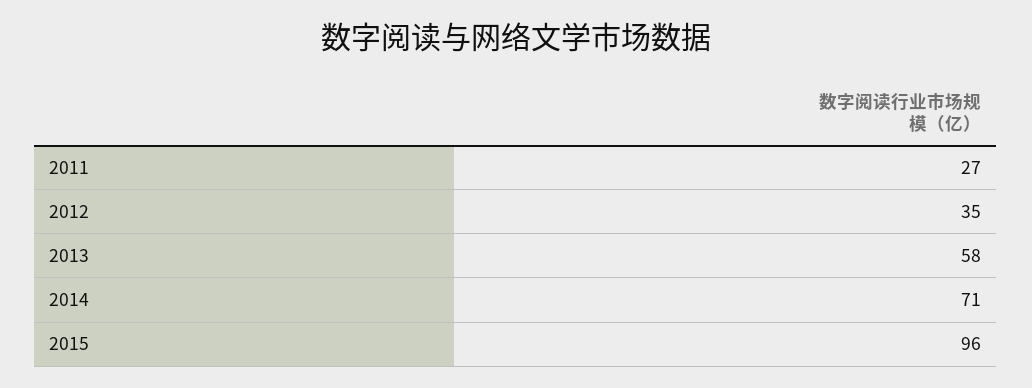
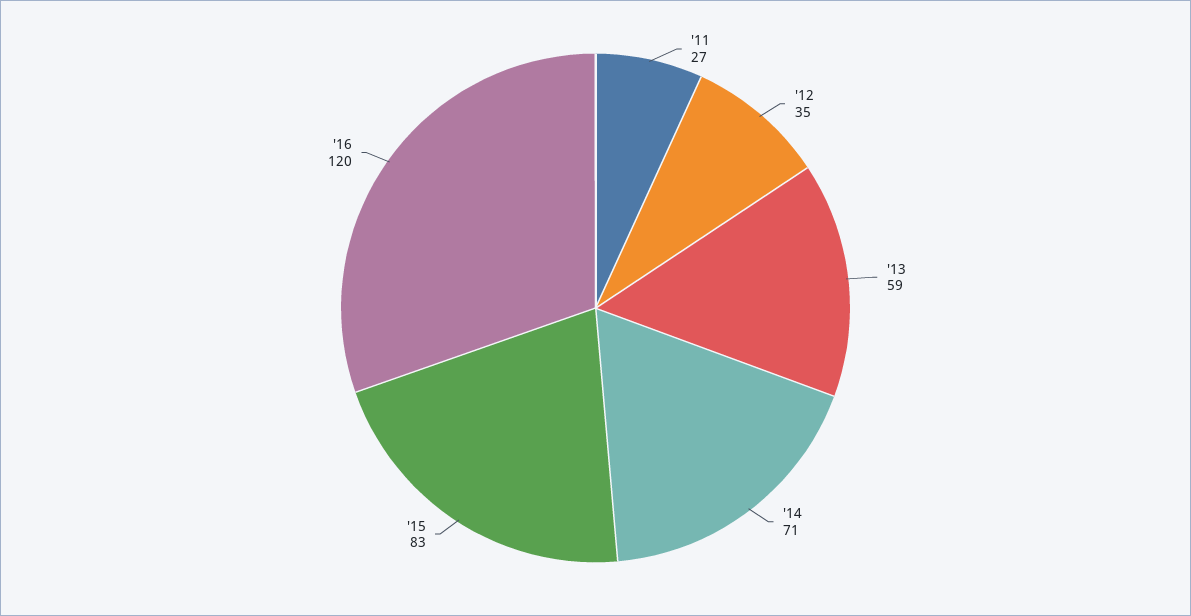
2013: 58 -> 59
2015: 96 -> 83
'16: none -> 120

